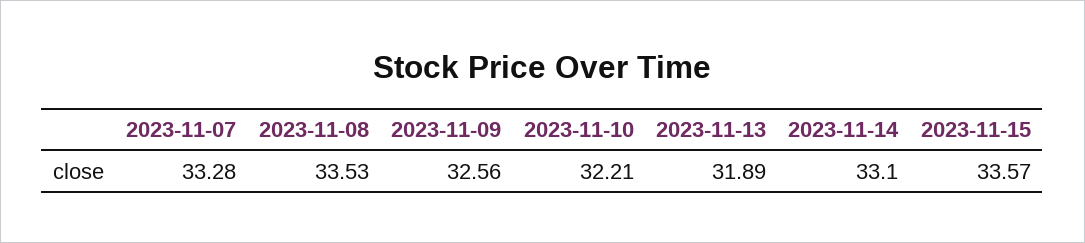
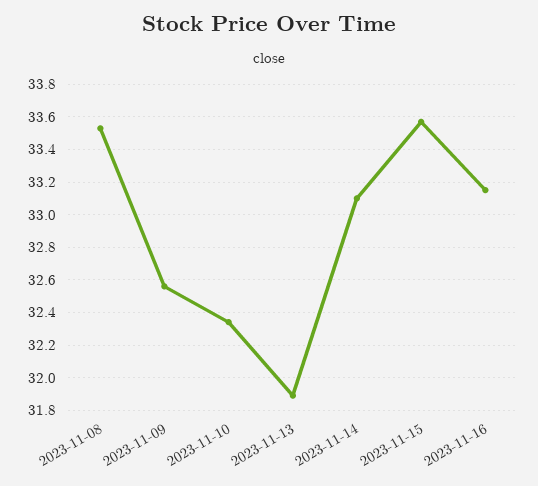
2023-11-07: 33.28 -> none
2023-11-10: 32.21 -> 32.35
2023-11-16: none -> 33.15

